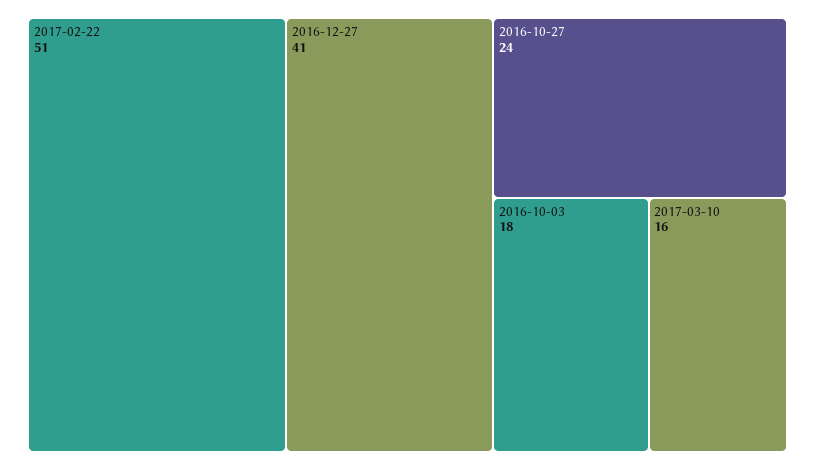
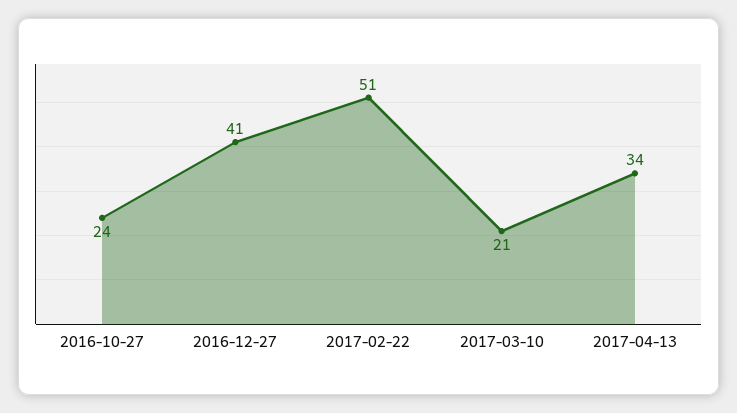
2016-10-03: 18 -> none
2017-03-10: 16 -> 21
2017-04-13: none -> 34

